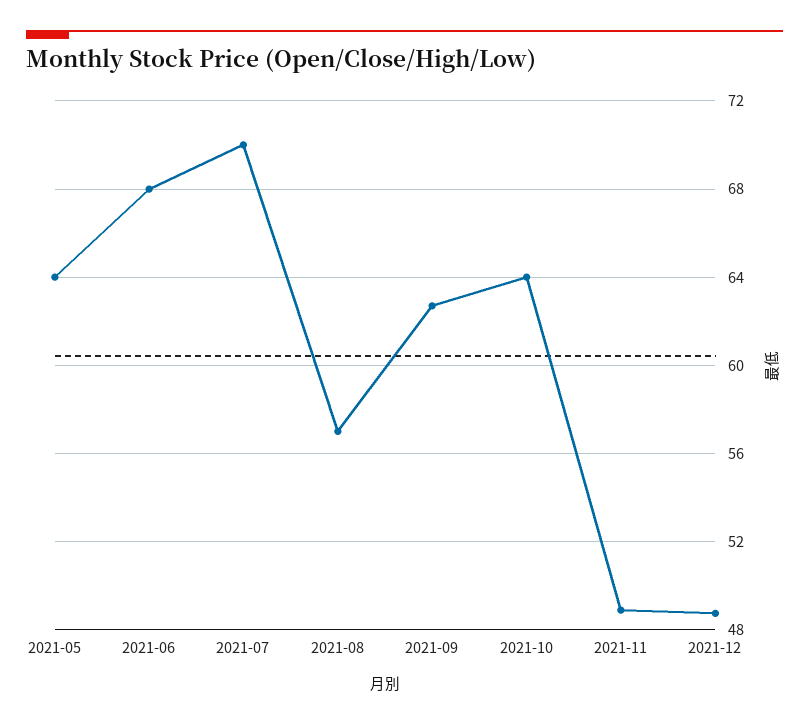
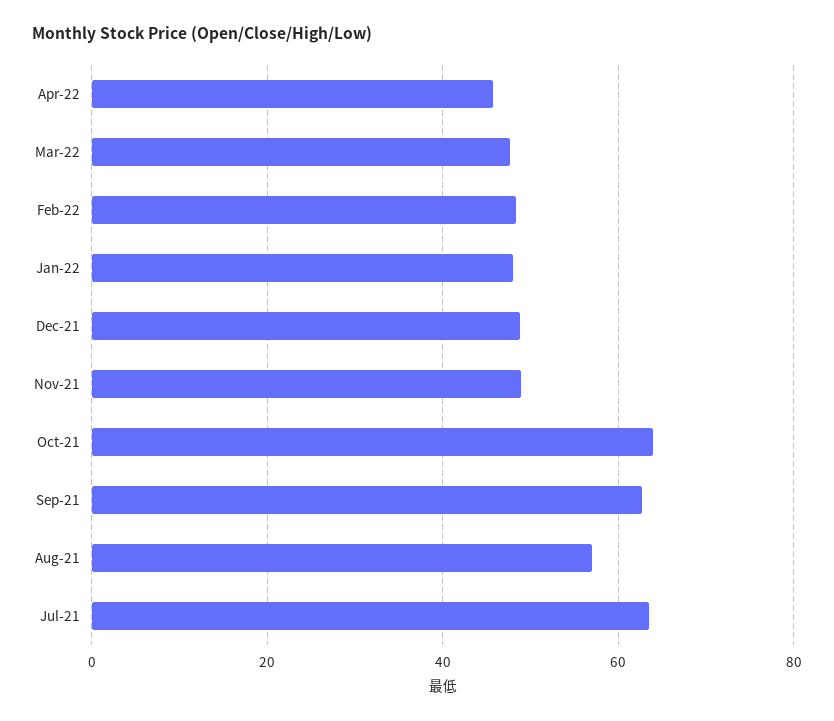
2021-05: 64 -> none
2021-06: 68 -> none
2021-07: 70 -> 64
Apr-22: none -> 46
Mar-22: none -> 48
Feb-22: none -> 48
Jan-22: none -> 48

